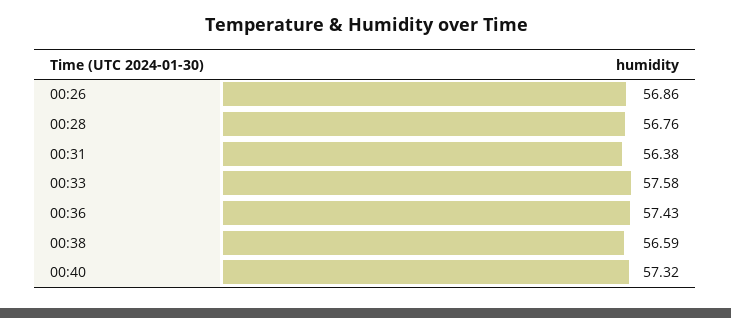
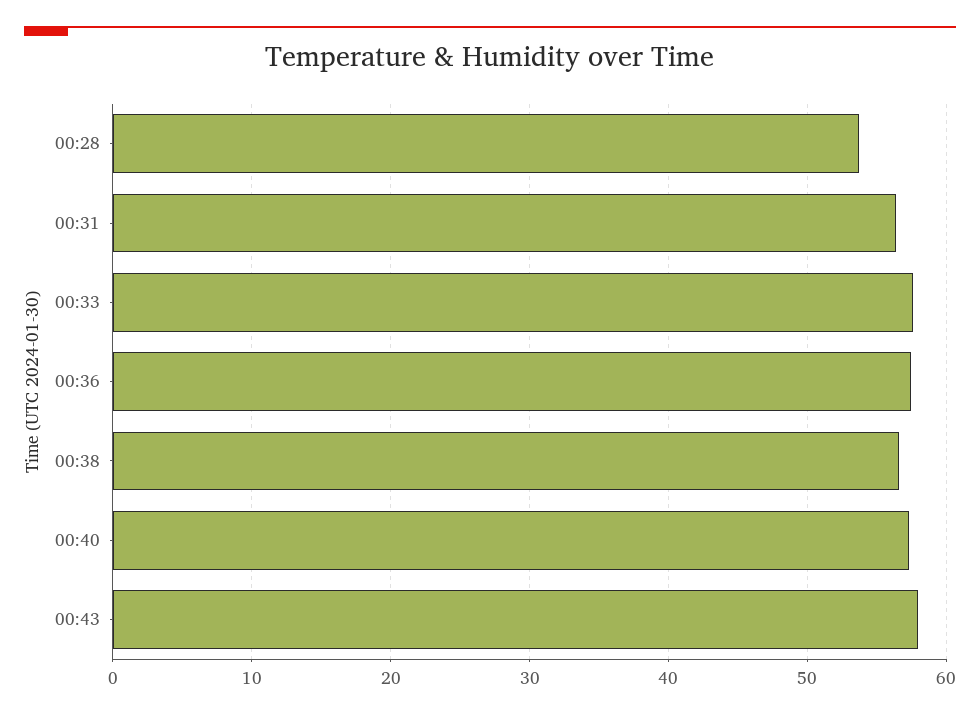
00:26: 56.86 -> none
00:28: 56.76 -> 54
00:43: none -> 58

